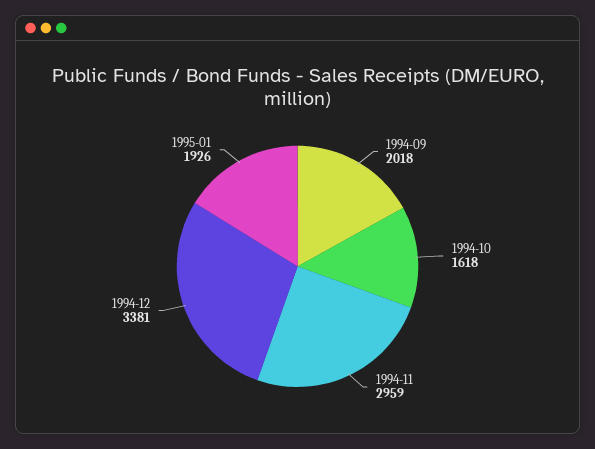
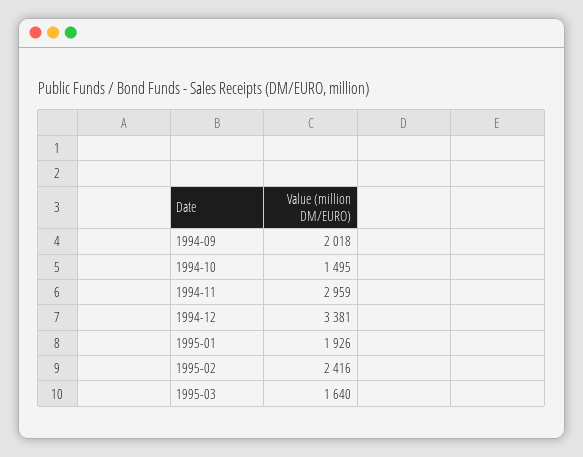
1994-10: 1618 -> 1495
1995-02: none -> 2416
1995-03: none -> 1640

